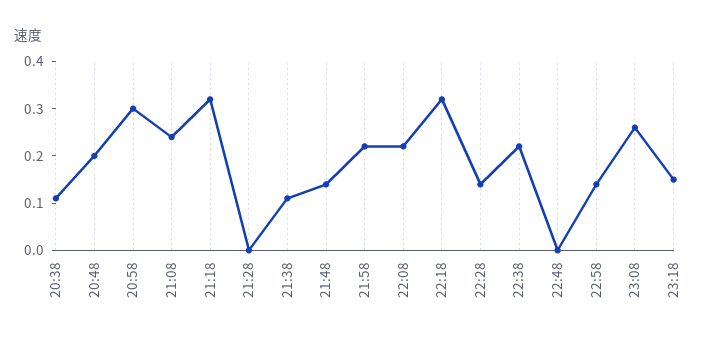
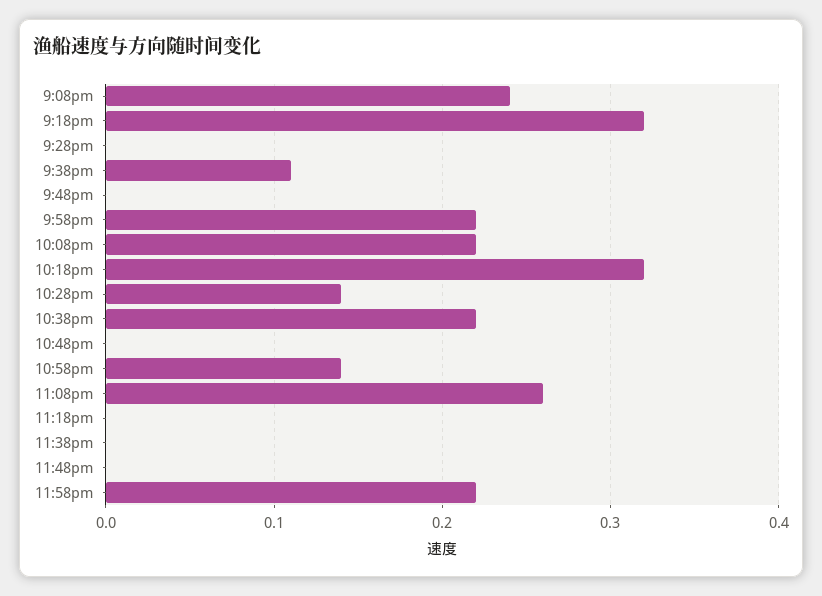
20:38: 0.1 -> none
20:48: 0.2 -> none
20:58: 0.3 -> none
21:48: 0.15 -> 0
23:18: 0.15 -> 0
11:38pm: none -> 0
11:48pm: none -> 0
11:58pm: none -> 0.22

